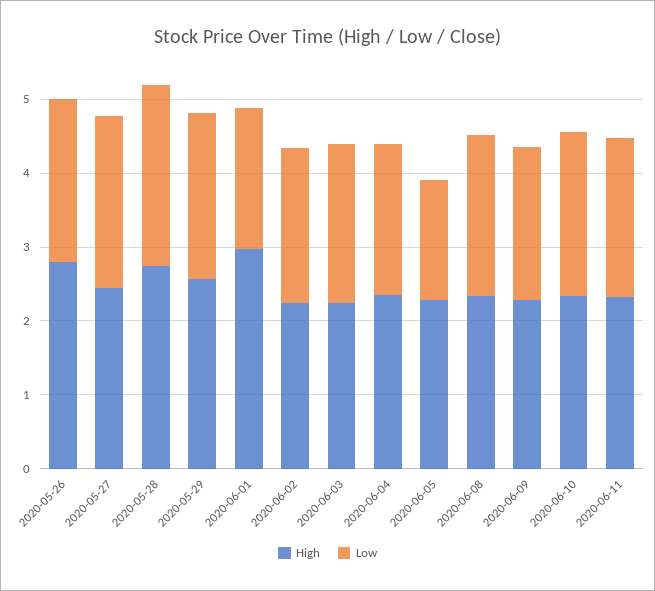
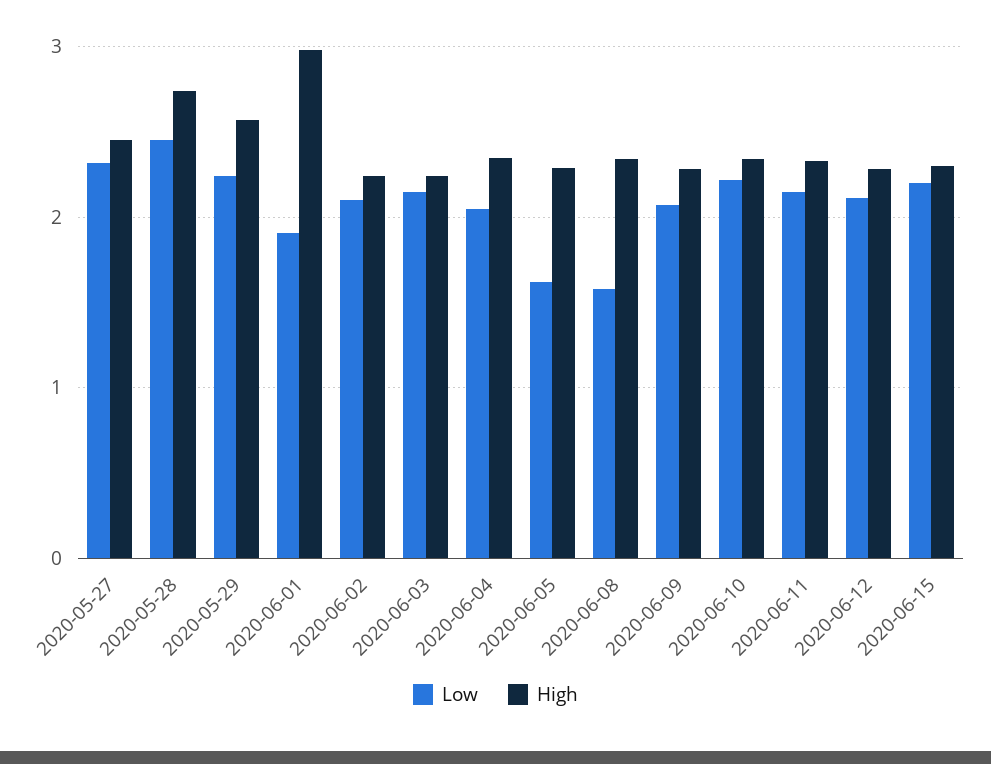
High, 2020-05-26: 2.8 -> none
Low, 2020-05-26: 2.2 -> none
Low, 2020-06-08: 2.2 -> 1.6
Low, 2020-06-12: none -> 2.1
High, 2020-06-12: none -> 2.3
Low, 2020-06-15: none -> 2.2
High, 2020-06-15: none -> 2.3

